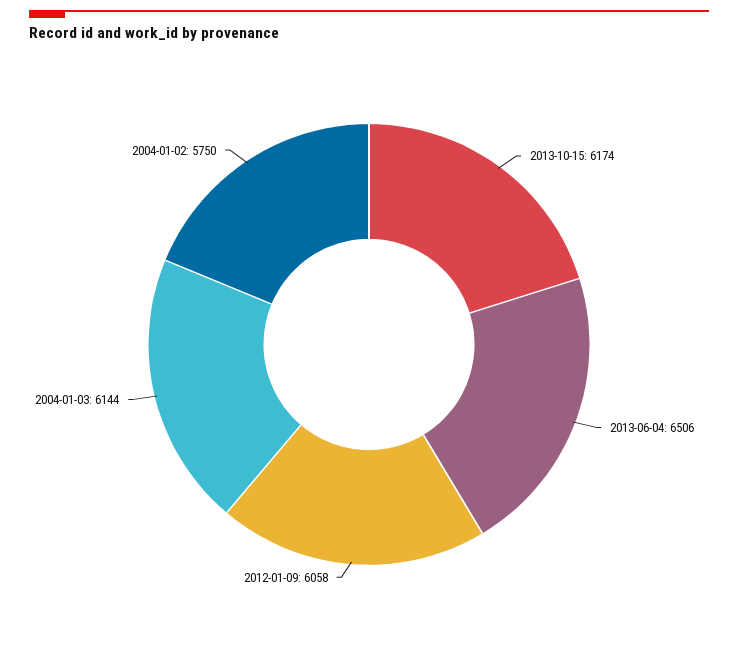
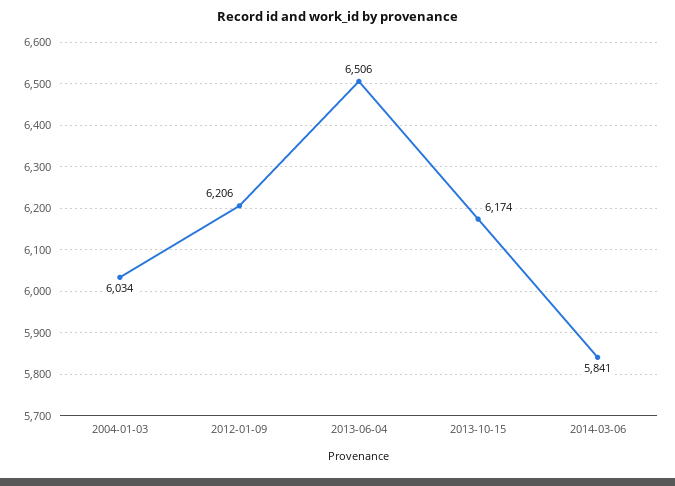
2012-01-09: 6058 -> 6206
2004-01-03: 6144 -> 6034
2004-01-02: 5750 -> none
2014-03-06: none -> 5841

